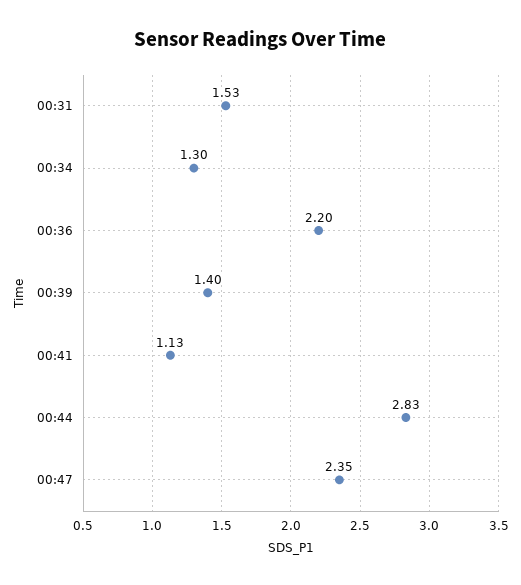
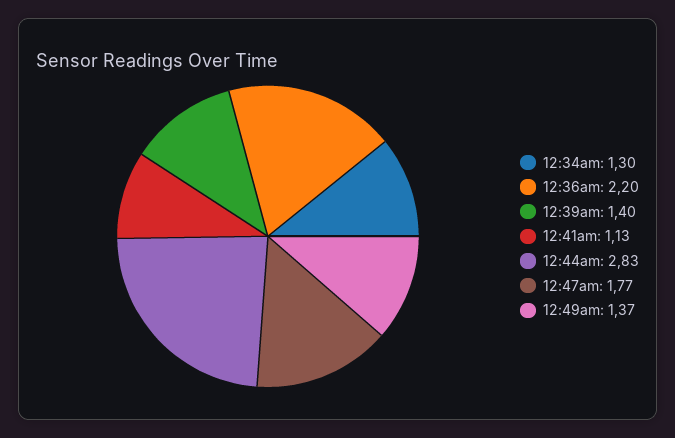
00:31: 1.53 -> none
00:47: 2.35 -> 1.77
12:49am: none -> 1.37

